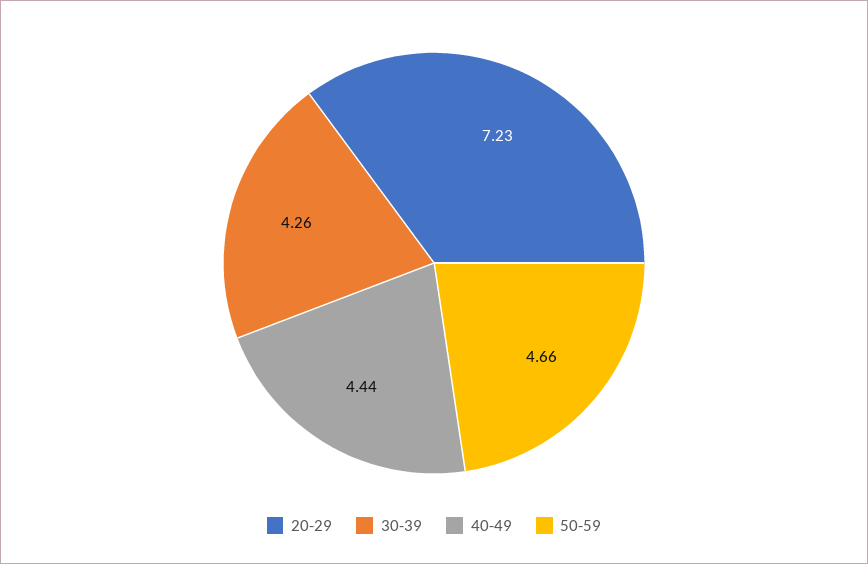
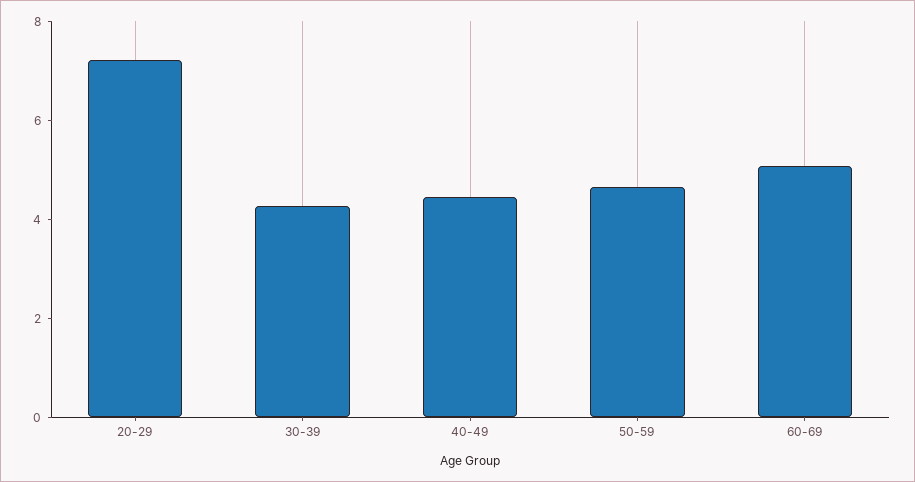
60-69: none -> 5

